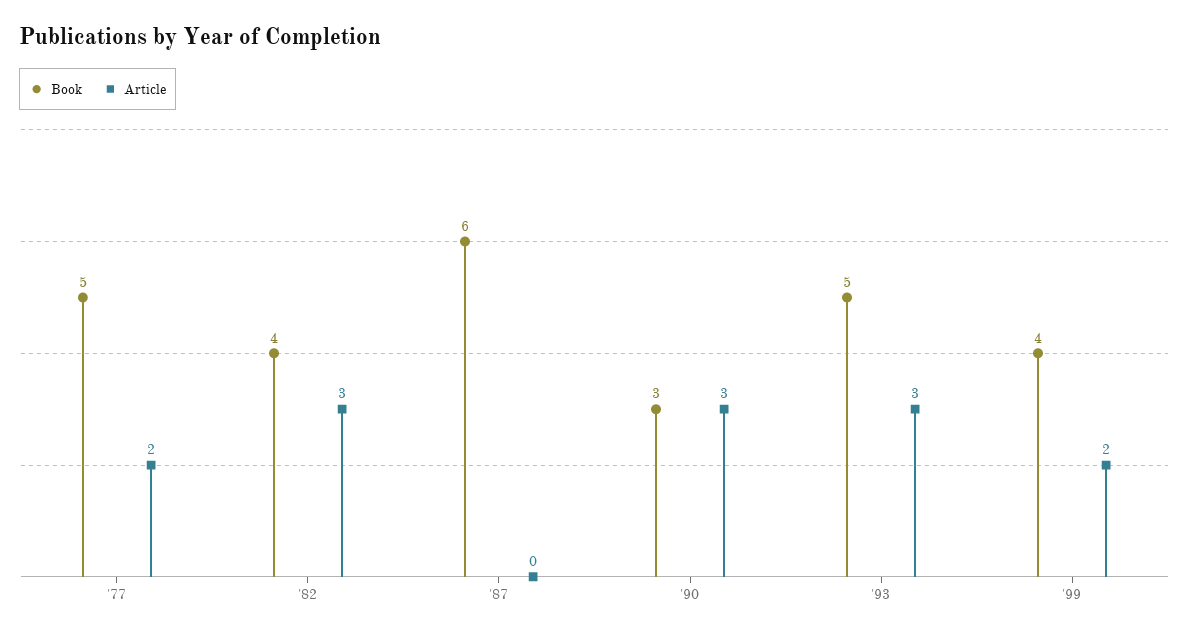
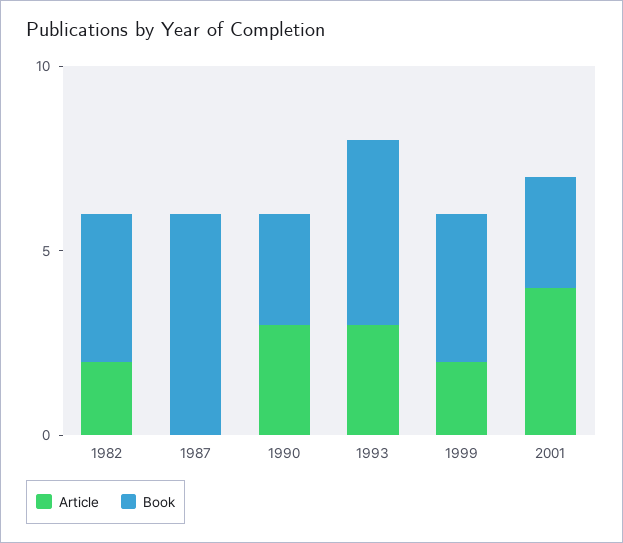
Book, '77: 5 -> none
Article, '77: 2 -> none
Article, '82: 3 -> 2
Article, 2001: none -> 4
Book, 2001: none -> 3

